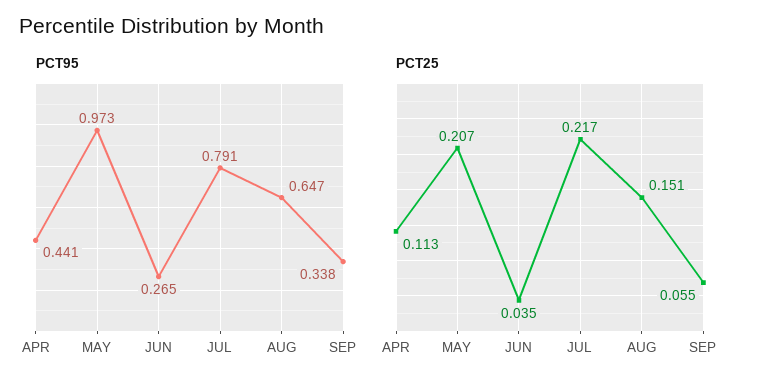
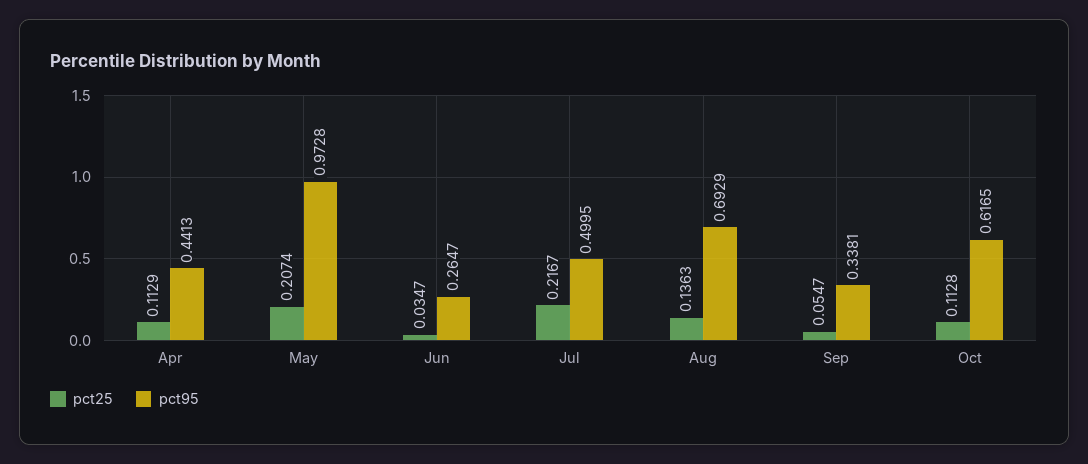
PCT95, JUL: 0.791 -> 0.4995
PCT95, AUG: 0.647 -> 0.6929
PCT25, AUG: 0.151 -> 0.1363
PCT25, Oct: none -> 0.1128
PCT95, Oct: none -> 0.6165

